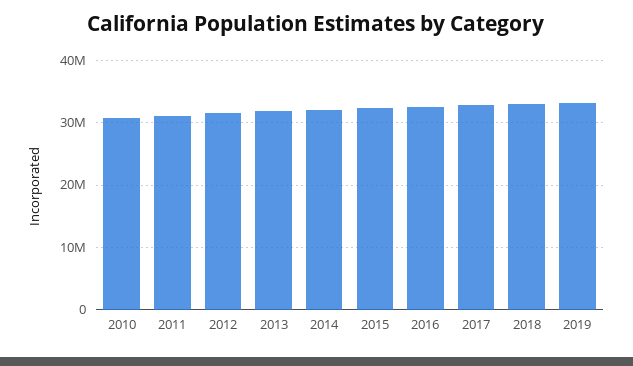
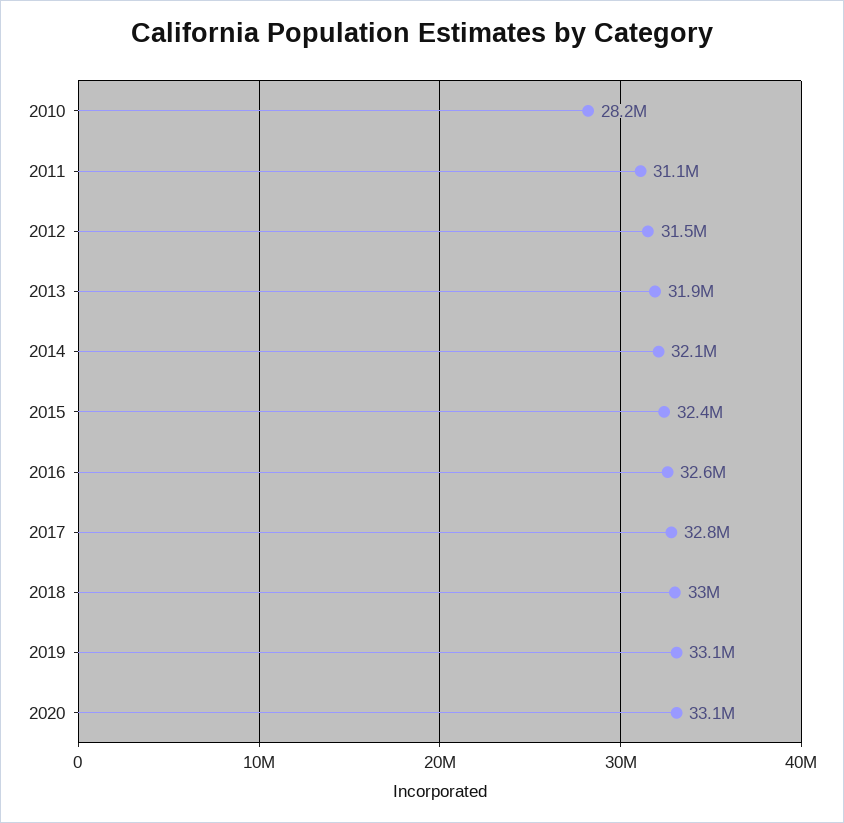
2010: 31000000 -> 28200000
2020: none -> 33100000

